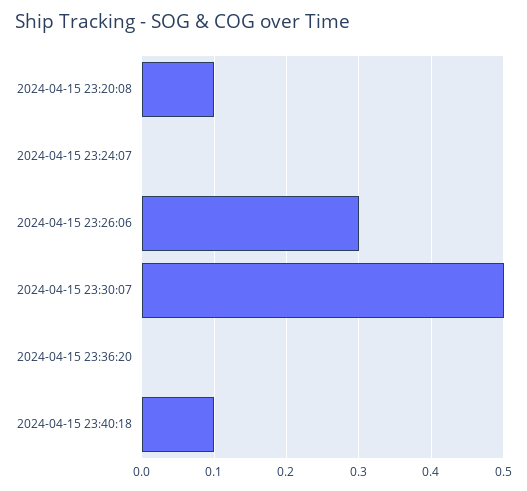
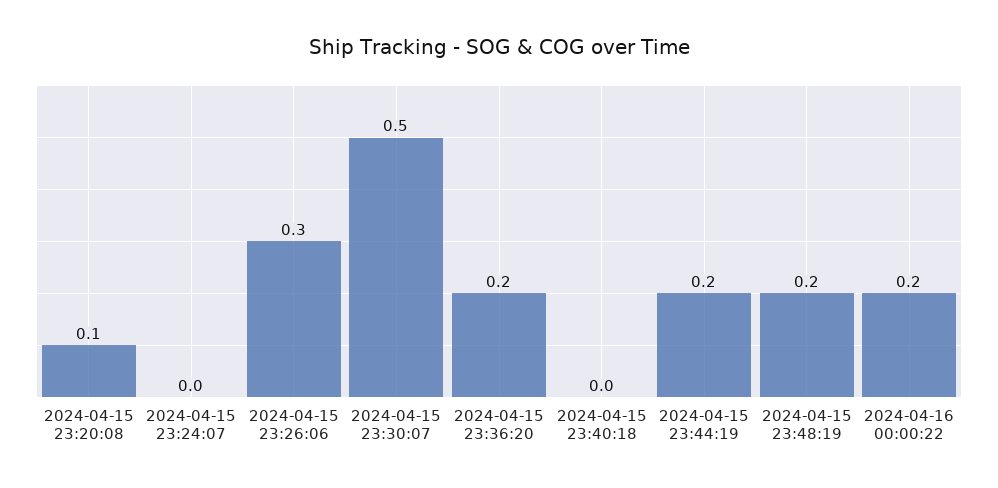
2024-04-15 23:36:20: 0 -> 0.2
2024-04-15 23:40:18: 0.1 -> 0
2024-04-15 23:44:19: none -> 0.2
2024-04-15 23:48:19: none -> 0.2
2024-04-16 00:00:22: none -> 0.2

